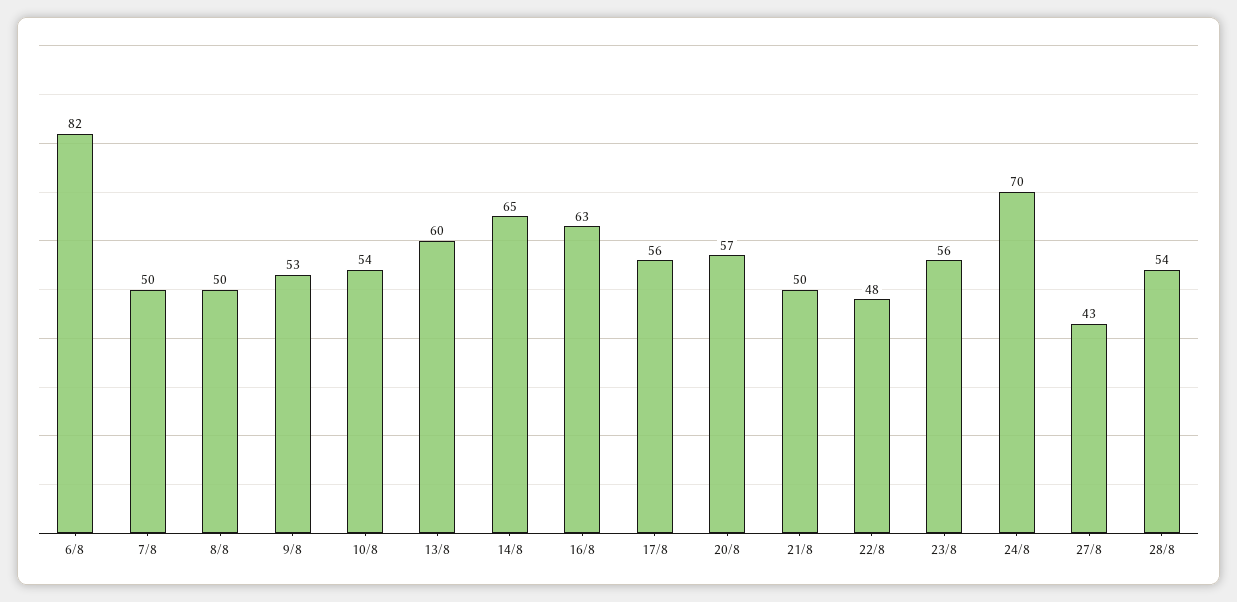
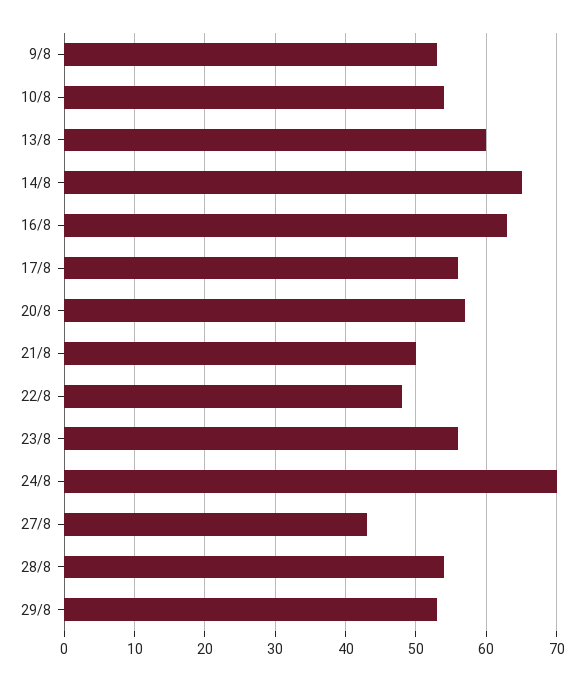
6/8: 82 -> none
7/8: 50 -> none
8/8: 50 -> none
29/8: none -> 53

